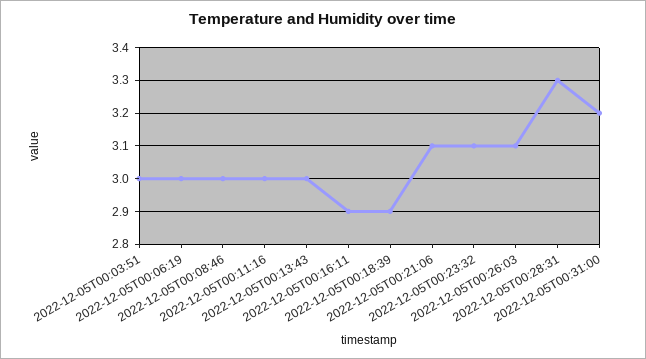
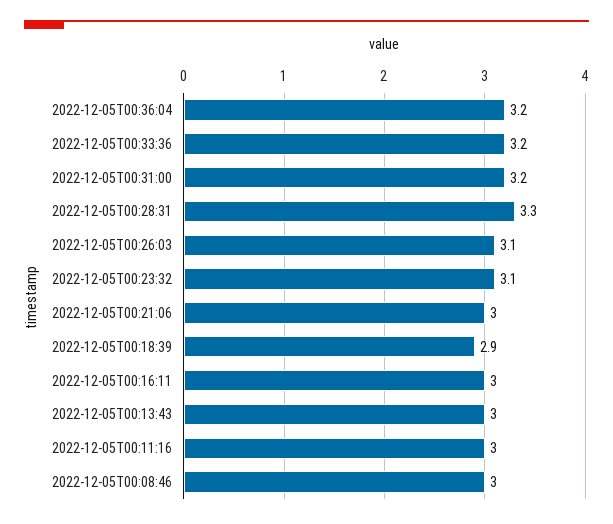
2022-12-05T00:03:51: 3 -> none
2022-12-05T00:06:19: 3 -> none
2022-12-05T00:16:11: 2.9 -> 3
2022-12-05T00:21:06: 3.1 -> 3
2022-12-05T00:36:04: none -> 3.2
2022-12-05T00:33:36: none -> 3.2

